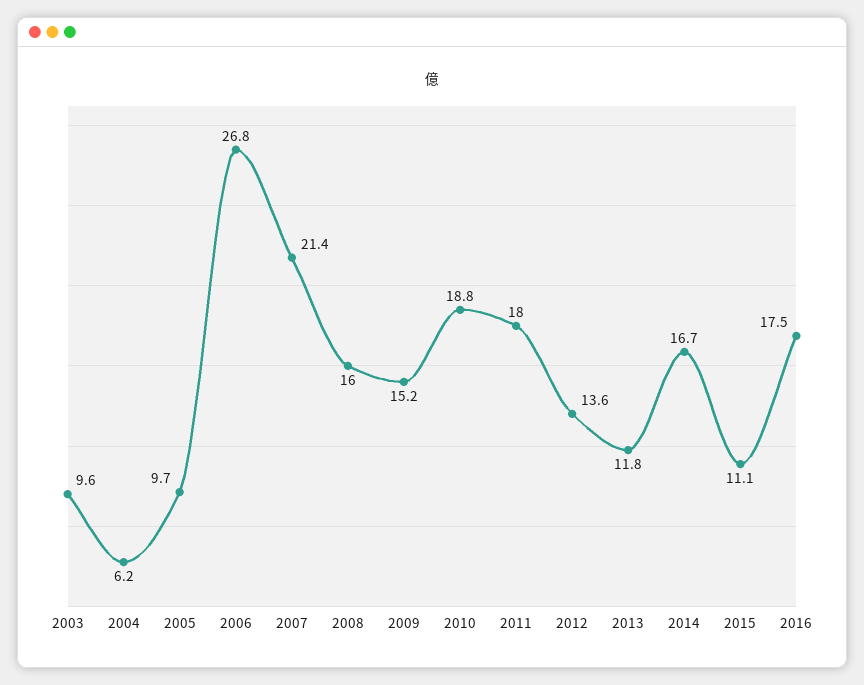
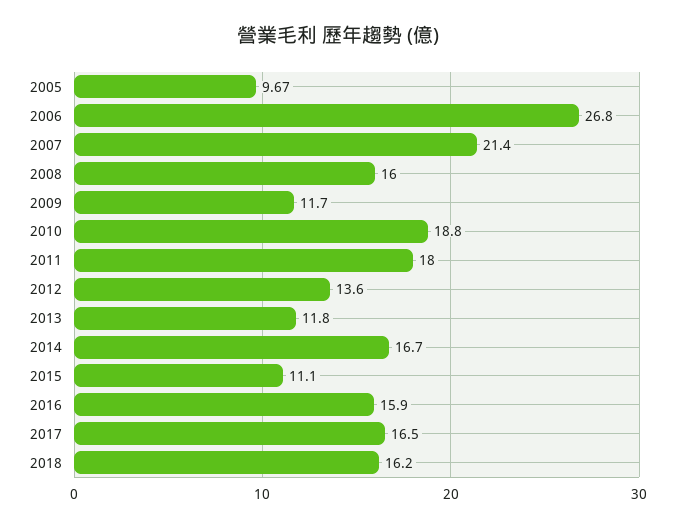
2003: 9.6 -> none
2004: 6.2 -> none
2009: 15.2 -> 11.7
2016: 17.5 -> 15.9
2017: none -> 16.5
2018: none -> 16.2

